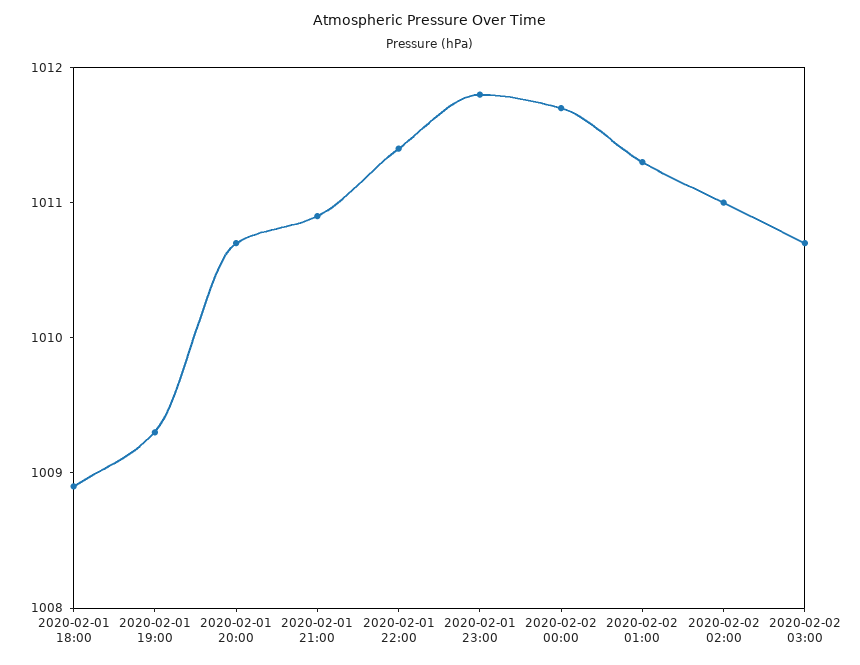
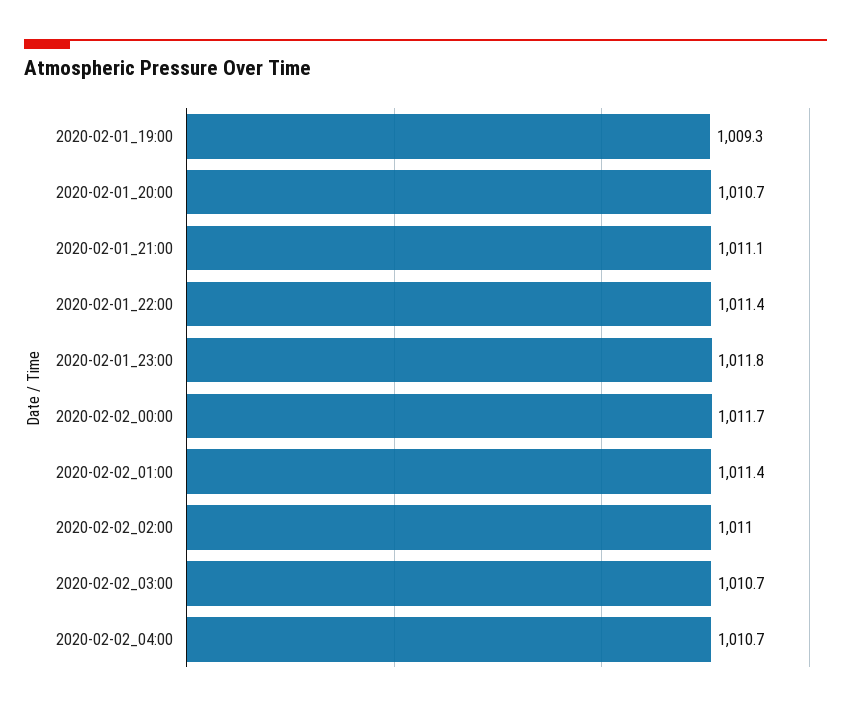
2020-02-01 18:00: 1008.9 -> none
2020-02-01 21:00: 1010.9 -> 1011.1
2020-02-02 01:00: 1011.3 -> 1011.4
2020-02-02_04:00: none -> 1010.7

